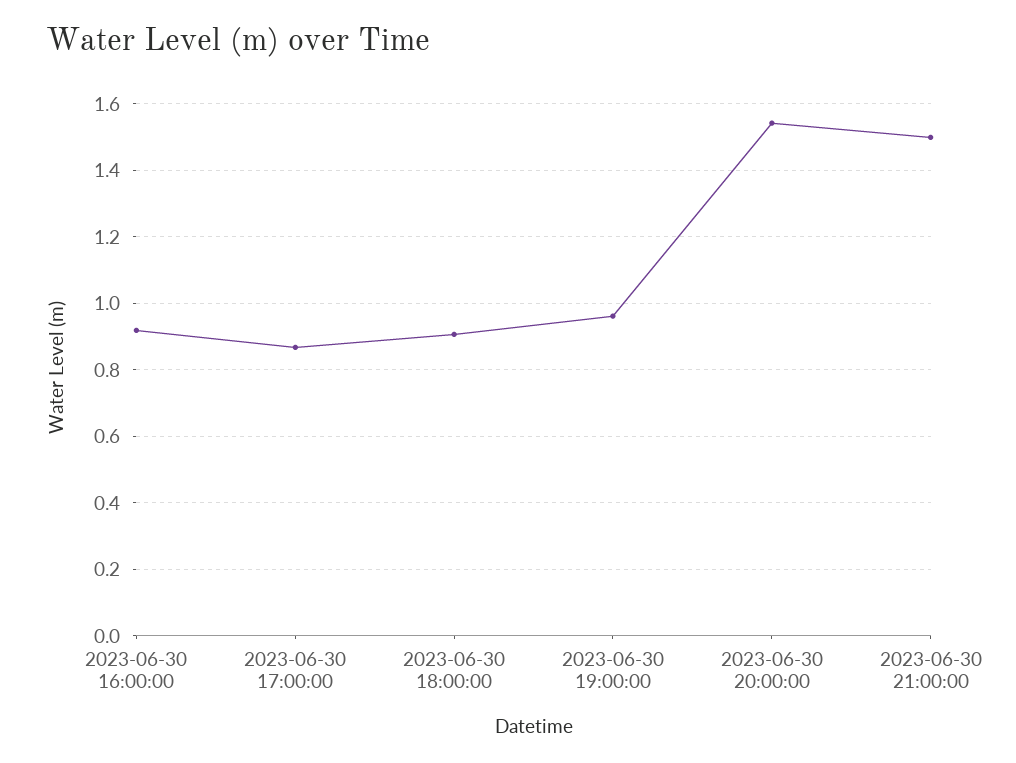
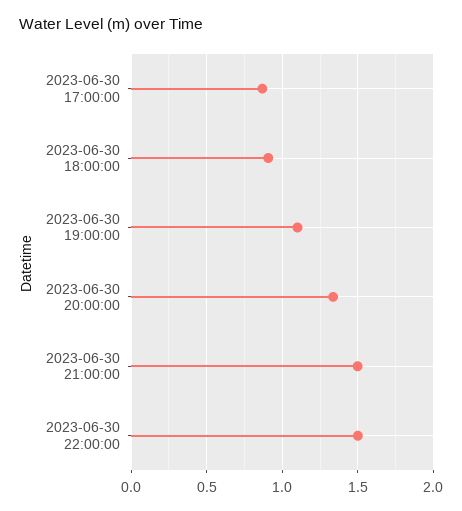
2023-06-30 16:00:00: 0.92 -> none
2023-06-30 19:00:00: 0.96 -> 1.1
2023-06-30 20:00:00: 1.54 -> 1.35
2023-06-30 22:00:00: none -> 1.5

